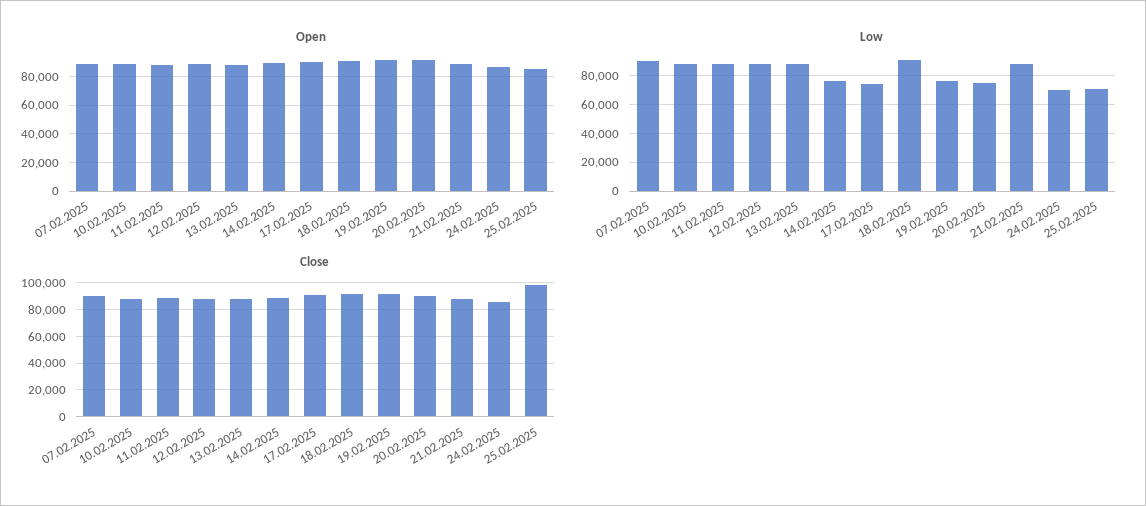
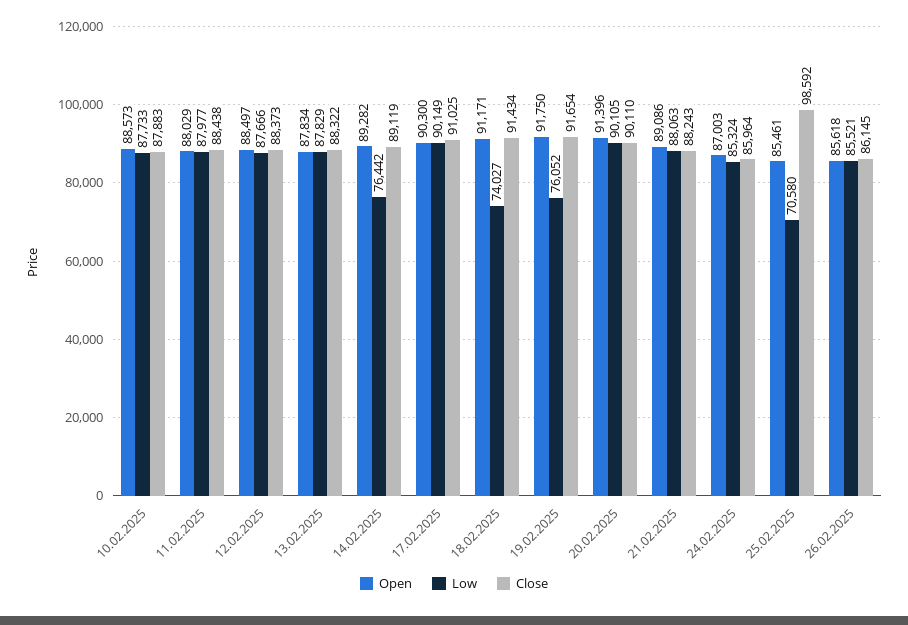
Open, 07.02.2025: 90000 -> none
Low, 07.02.2025: 90000 -> none
Low, 17.02.2025: 75000 -> 90149
Low, 18.02.2025: 90000 -> 74027
Low, 20.02.2025: 75000 -> 90105
Low, 24.02.2025: 70000 -> 85324
Close, 07.02.2025: 90000 -> none
Open, 26.02.2025: none -> 85618
Low, 26.02.2025: none -> 85521
Close, 26.02.2025: none -> 86145

